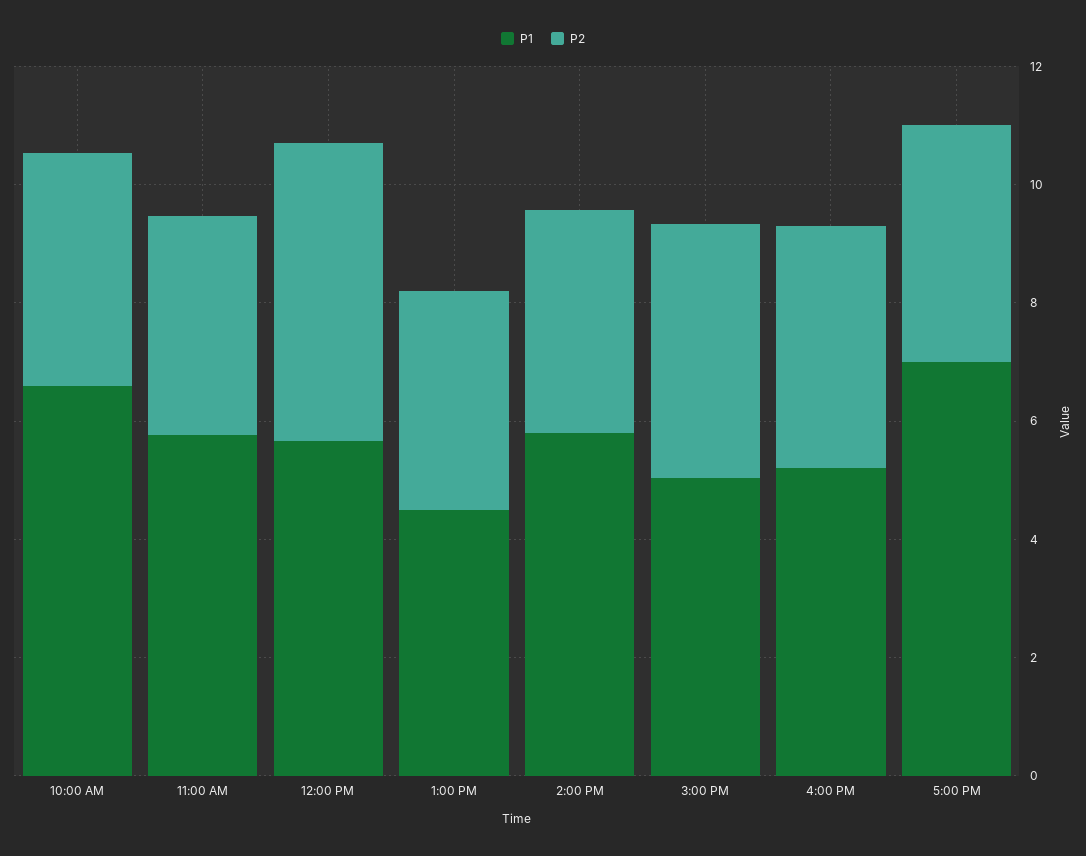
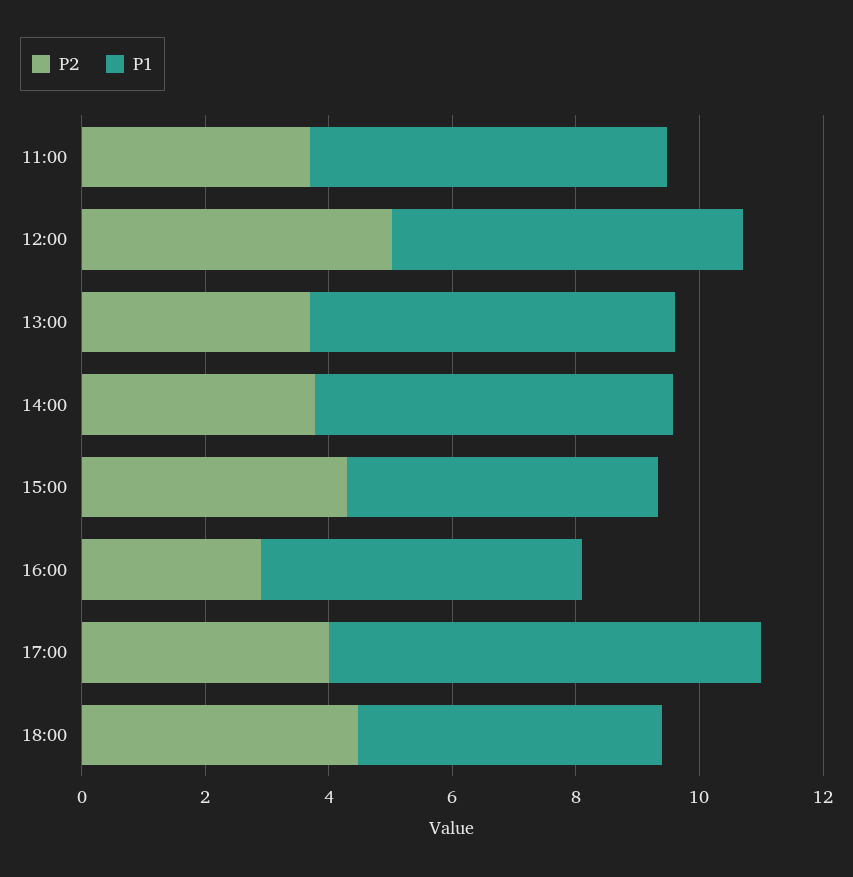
P1, 10:00 AM: 6.5 -> none
P2, 10:00 AM: 4 -> none
P1, 1:00 PM: 4.5 -> 6
P2, 4:00 PM: 4 -> 3
P2, 18:00: none -> 4.5
P1, 18:00: none -> 5

